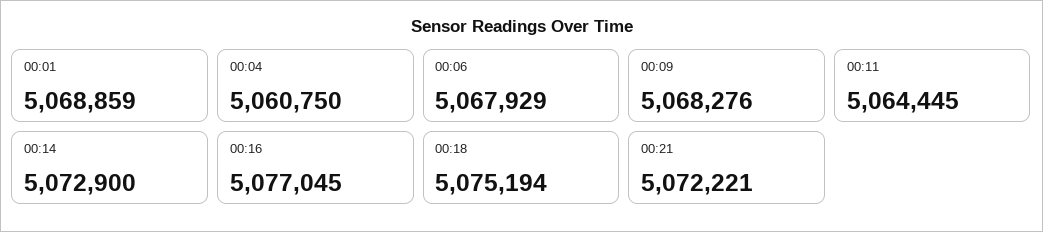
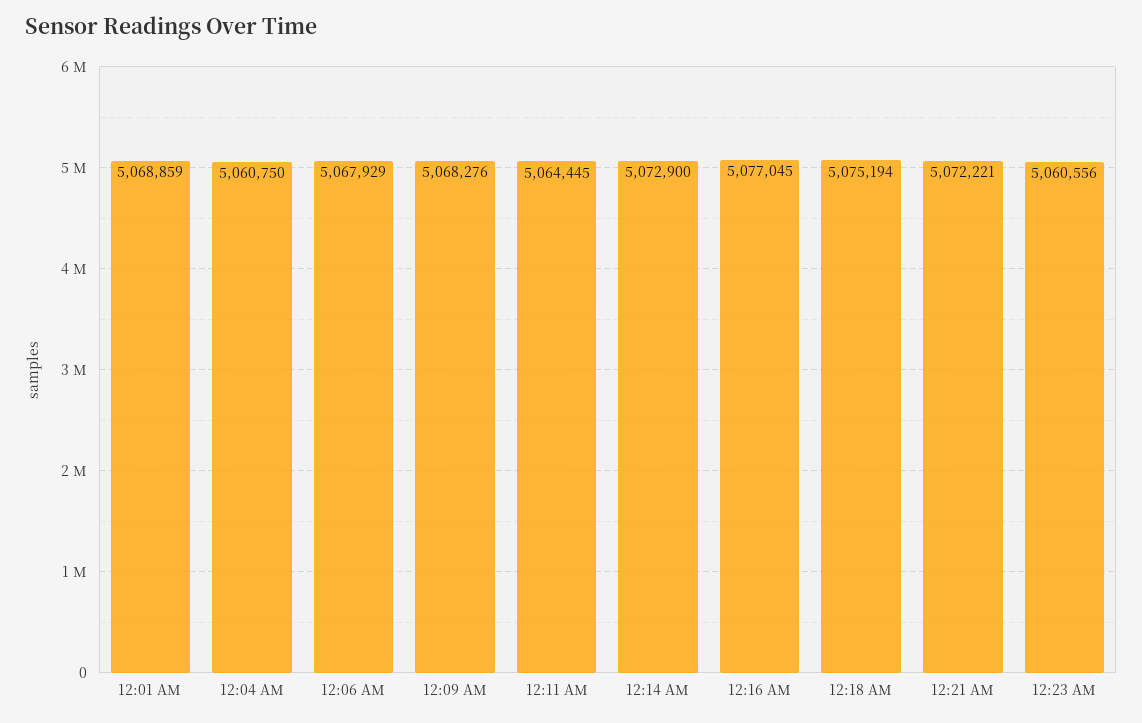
12:23 AM: none -> 5060556

